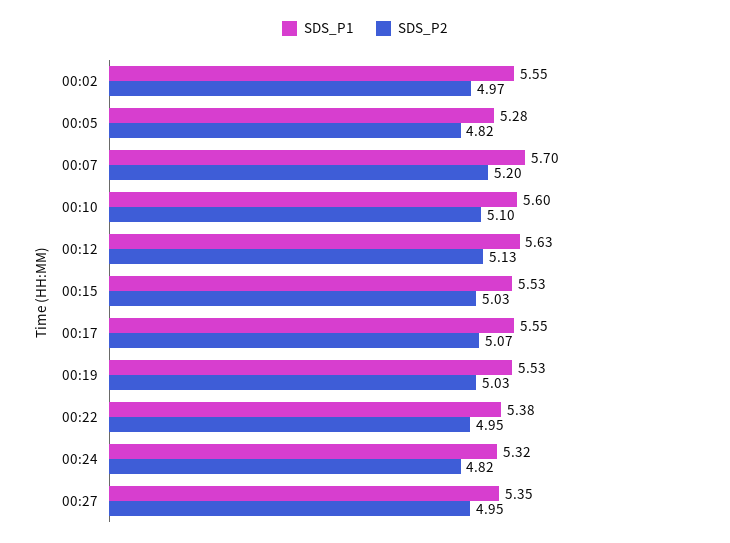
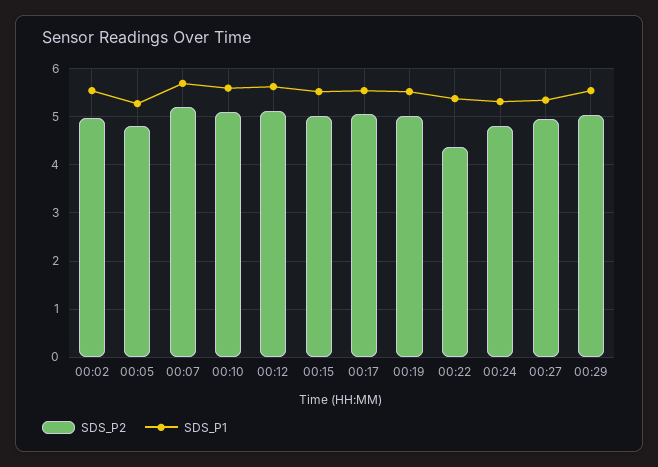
SDS_P2, 00:22: 4.95 -> 4.4
SDS_P2, 00:29: none -> 5
SDS_P1, 00:29: none -> 5.6

